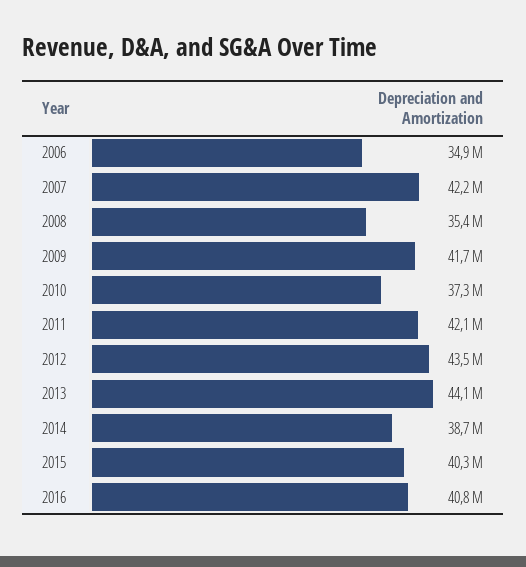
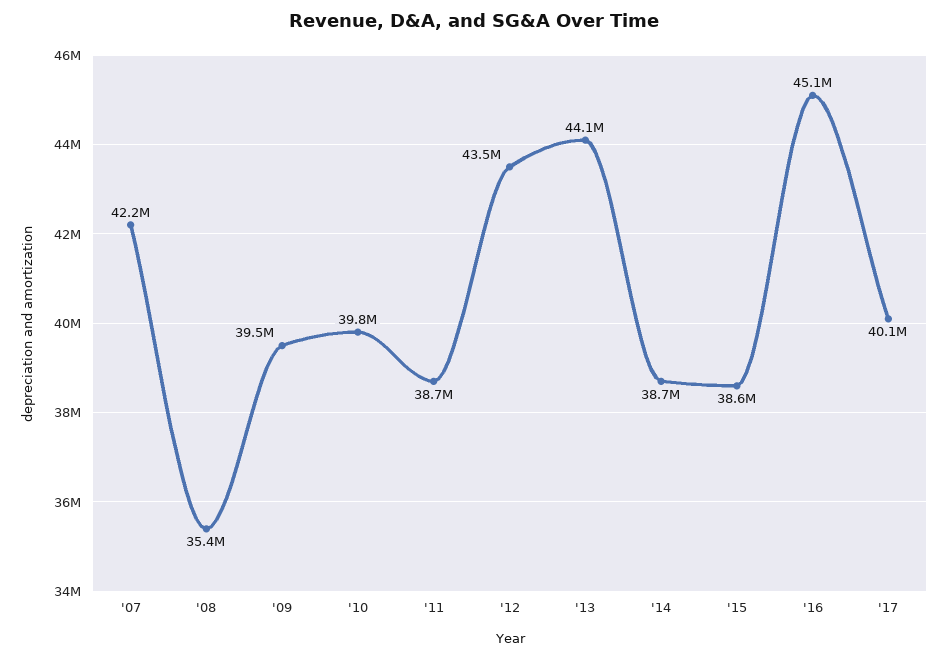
2006: 34900000 -> none
2009: 41700000 -> 39500000
2010: 37300000 -> 39800000
2011: 42100000 -> 38700000
2015: 40300000 -> 38600000
2016: 40800000 -> 45100000
'17: none -> 40100000

